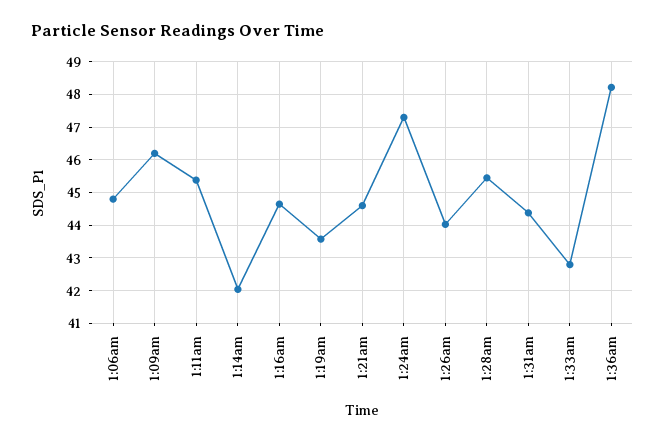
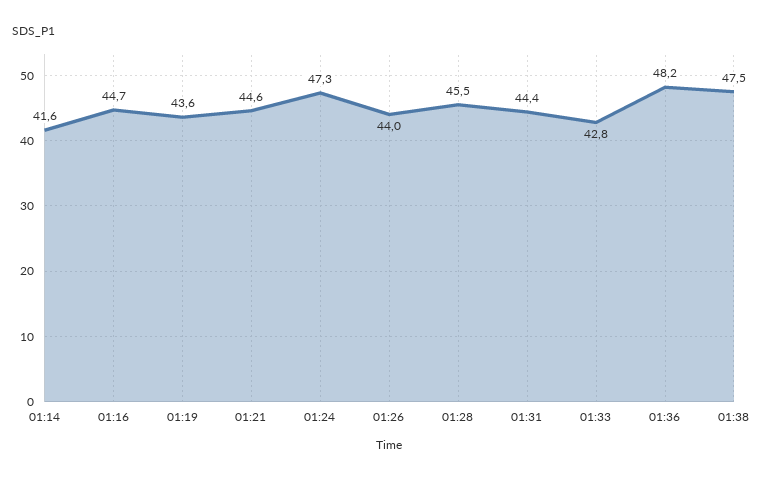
1:06am: 44.8 -> none
1:09am: 46.2 -> none
1:11am: 45.4 -> none
1:14am: 42 -> 41.6
01:38: none -> 47.5

